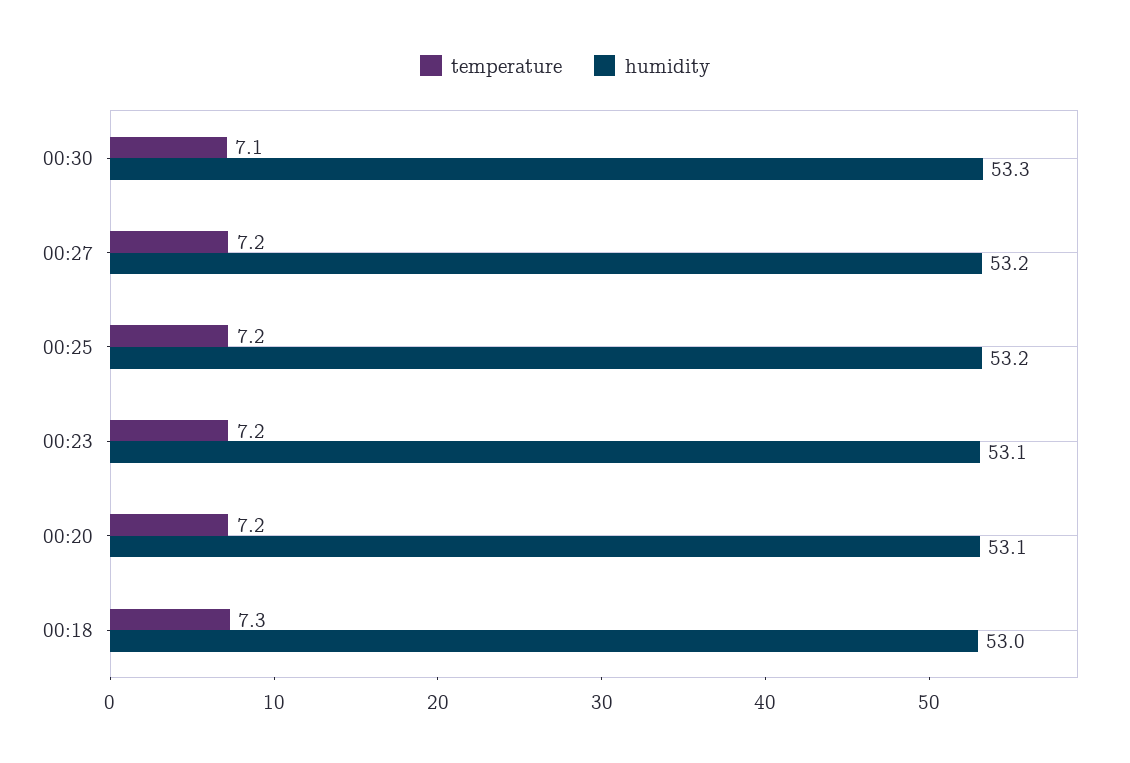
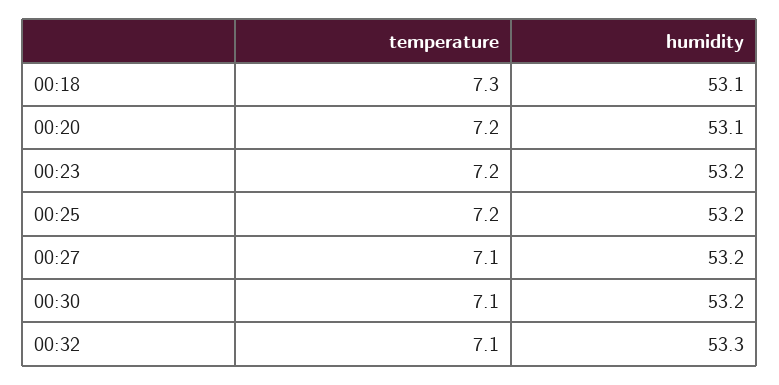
humidity, 00:30: 53.3 -> 53.2
temperature, 00:27: 7.2 -> 7.1
humidity, 00:23: 53.1 -> 53.2
humidity, 00:18: 53 -> 53.1
temperature, 00:32: none -> 7.1
humidity, 00:32: none -> 53.3

